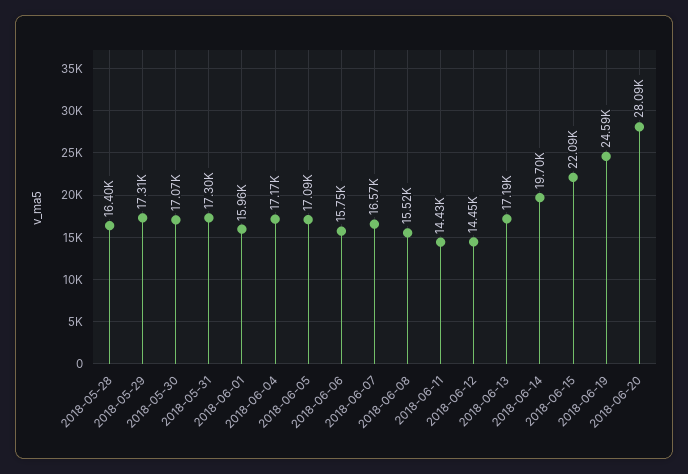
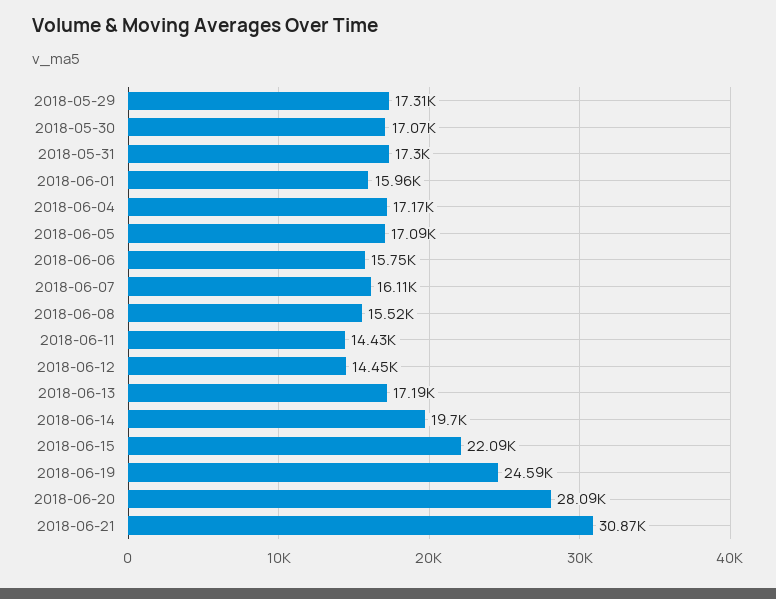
2018-05-28: 16400 -> none
2018-06-07: 16570 -> 16110
2018-06-21: none -> 30870

